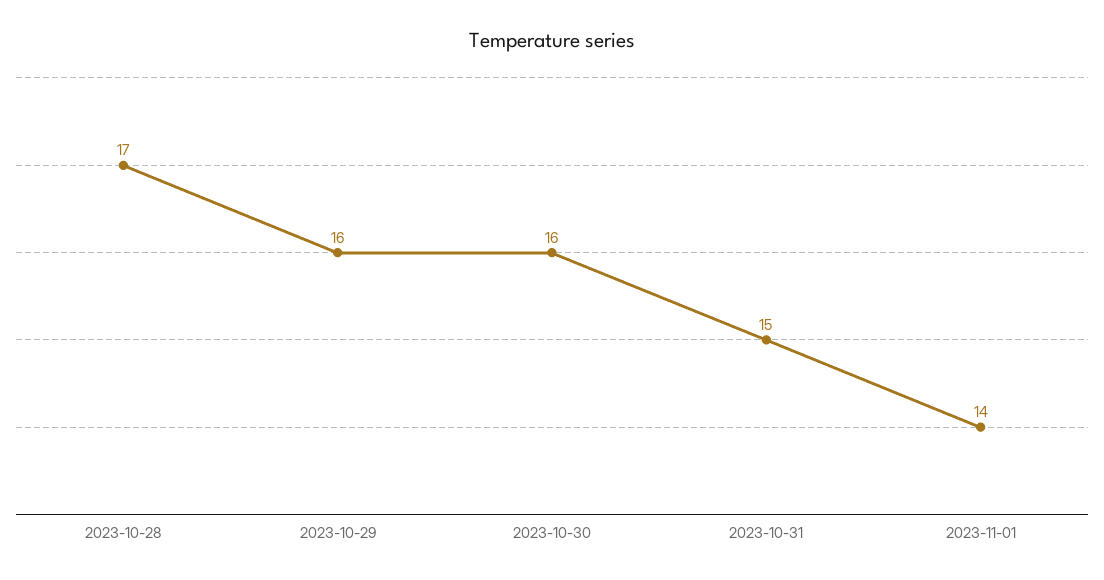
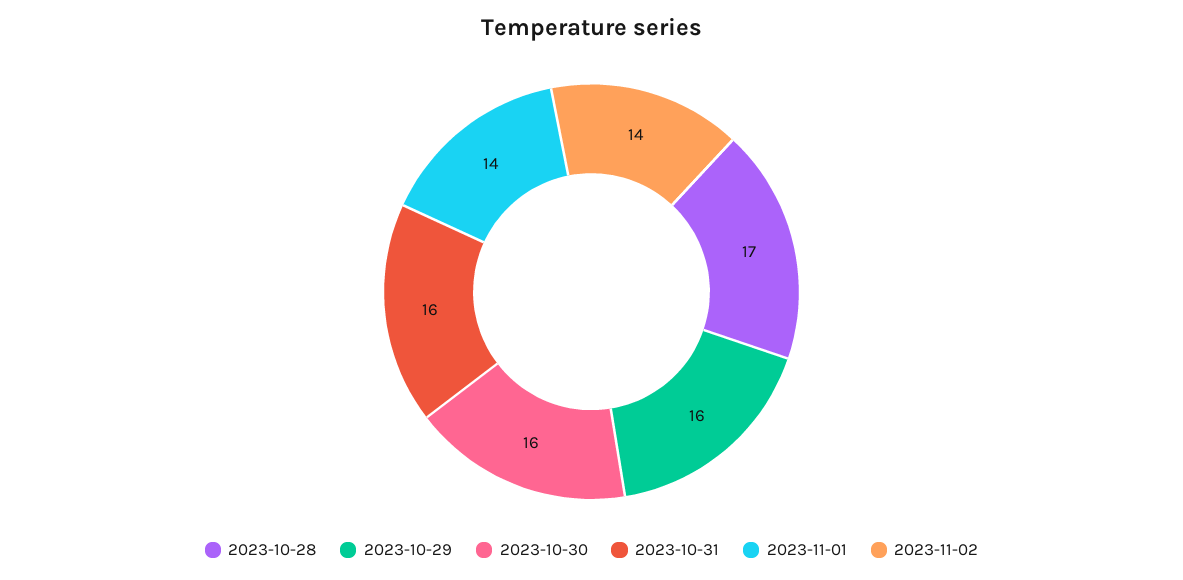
2023-10-31: 15 -> 16
2023-11-02: none -> 14

